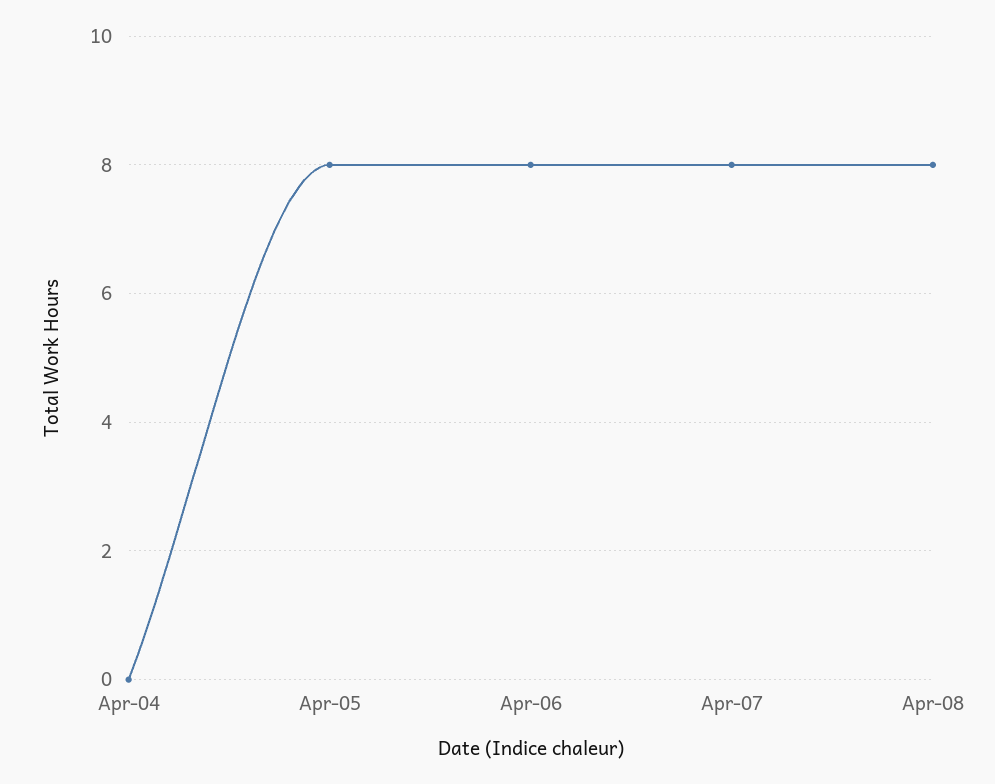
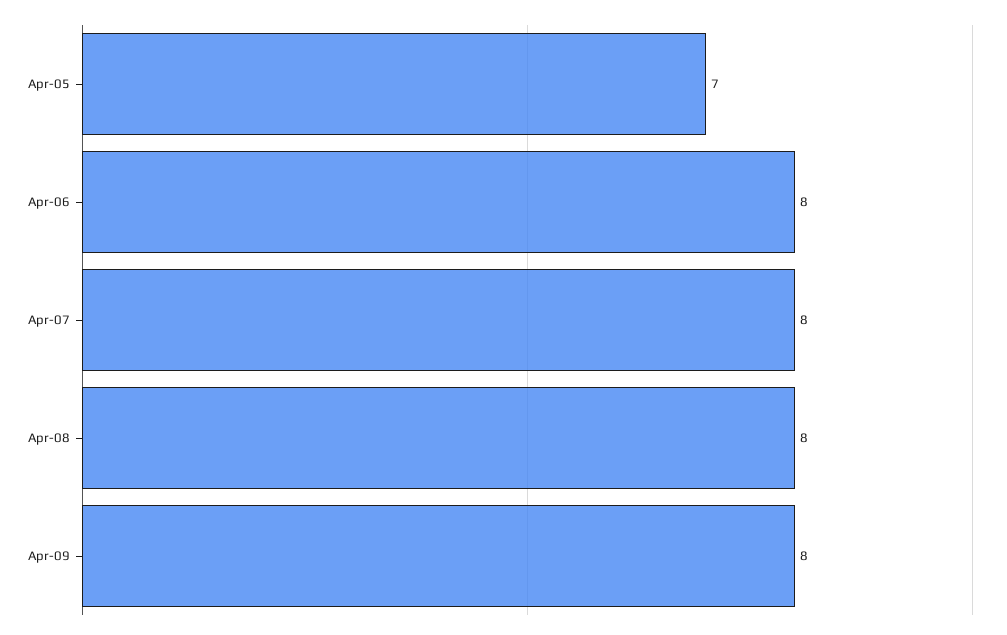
Apr-04: 0 -> none
Apr-05: 8 -> 7
Apr-09: none -> 8

